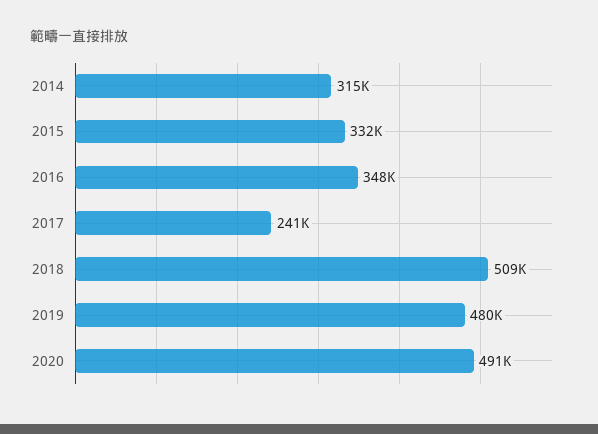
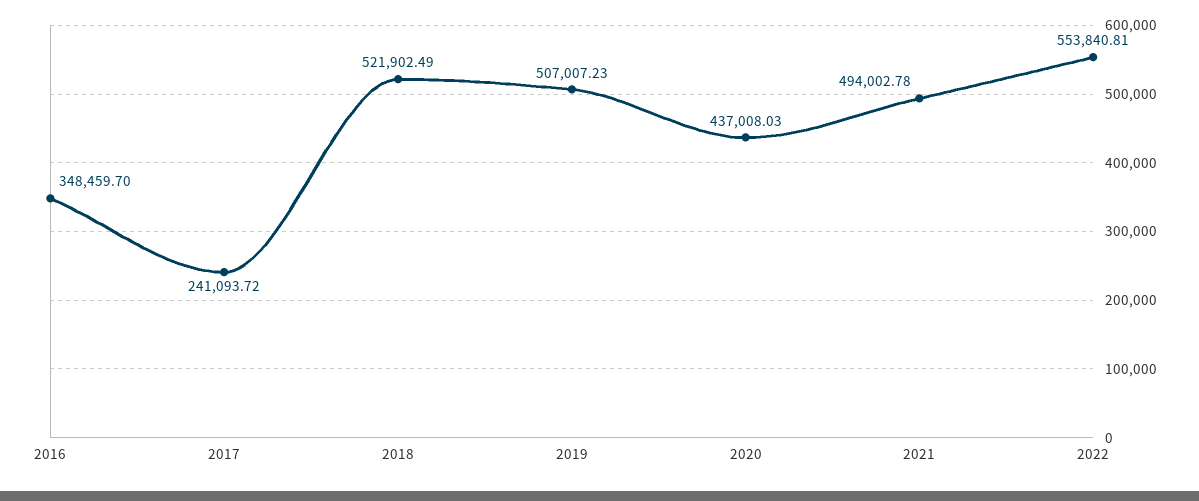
2014: 315000 -> none
2015: 332000 -> none
2018: 509000 -> 521902.49
2019: 480000 -> 507007.23
2020: 491000 -> 437008.03
2021: none -> 494002.78
2022: none -> 553840.81

